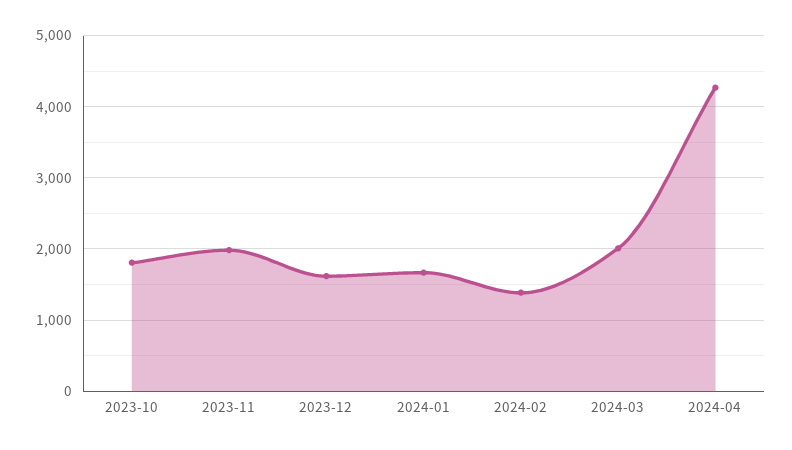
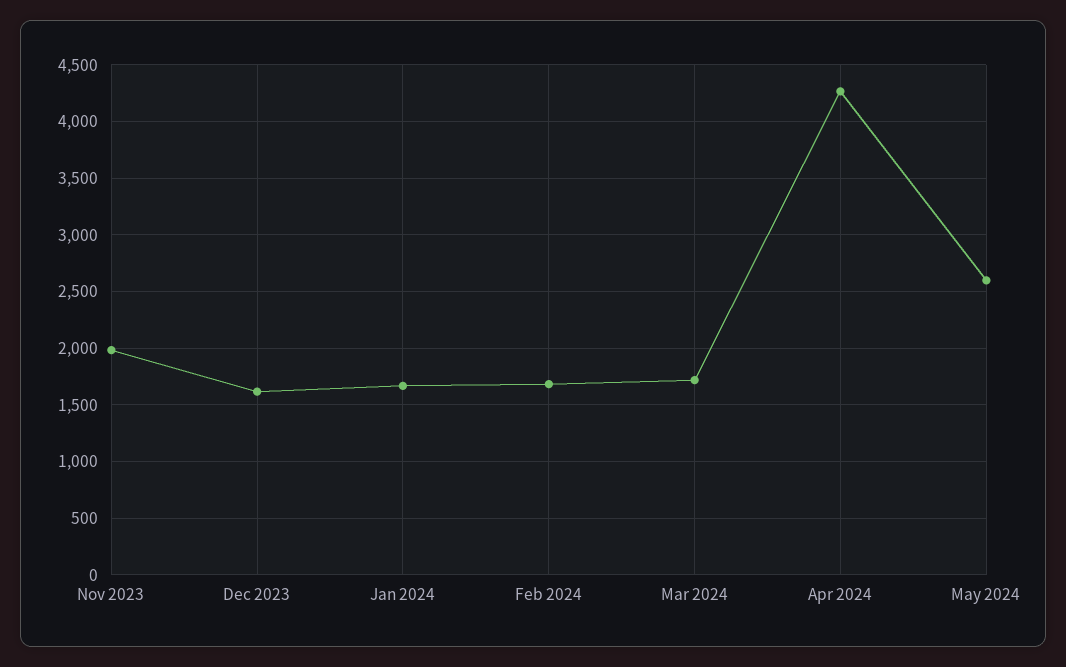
2023-10: 1800 -> none
2024-02: 1400 -> 1700
2024-03: 2000 -> 1700
May 2024: none -> 2600

